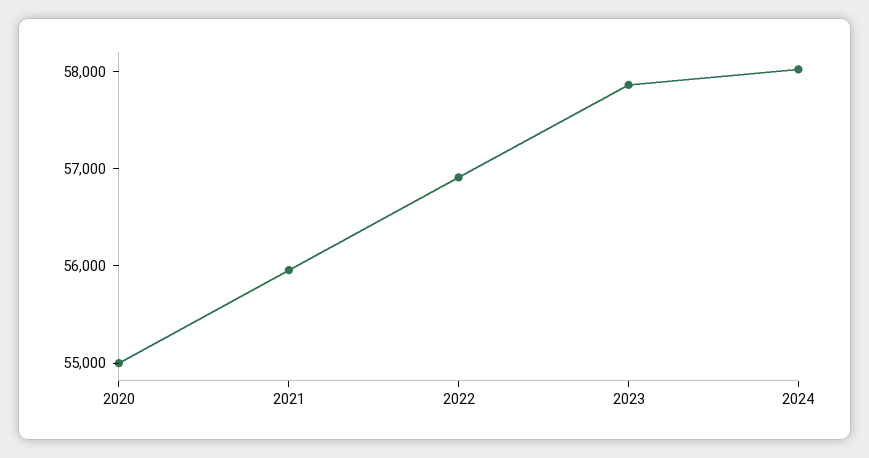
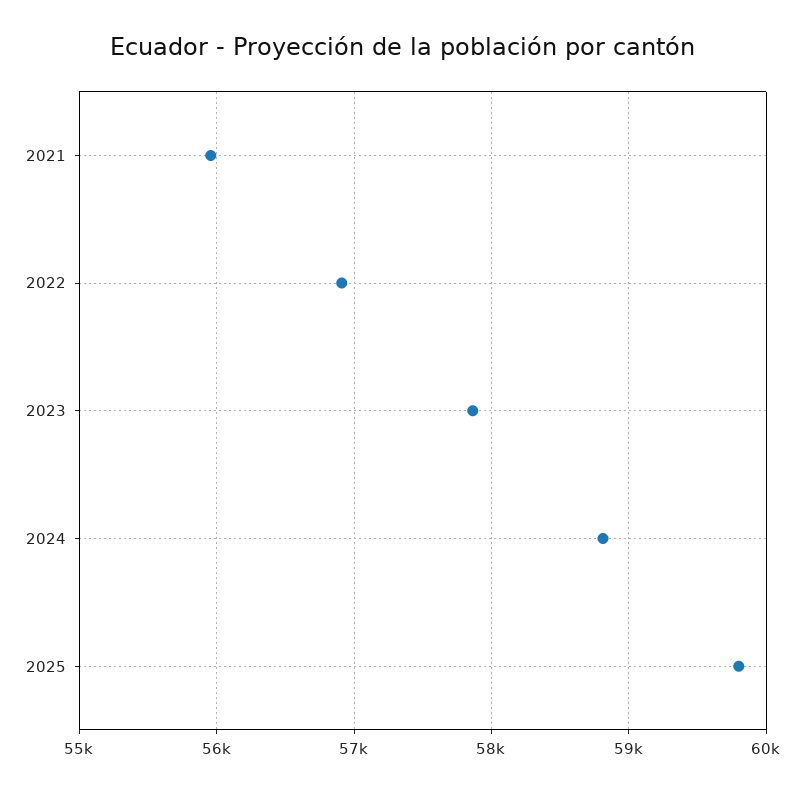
2020: 55000 -> none
2024: 58000 -> 58800
2025: none -> 59800

